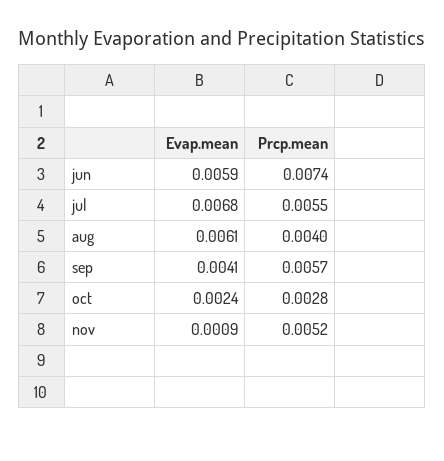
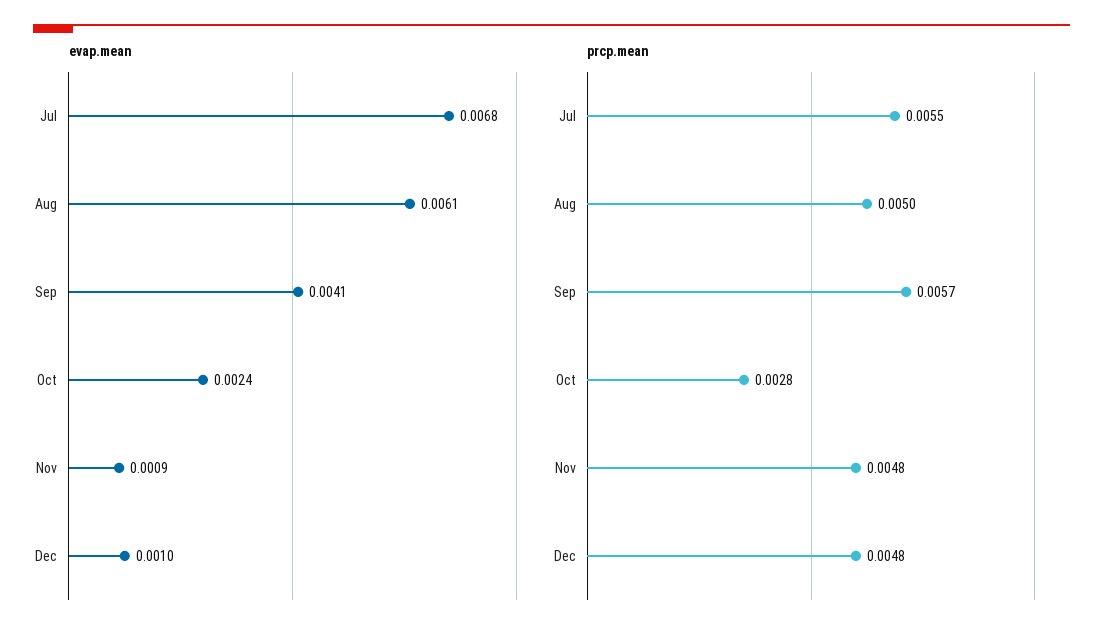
Evap.mean, jun: 0.0059 -> none
Prcp.mean, jun: 0.0074 -> none
Prcp.mean, aug: 0.004 -> 0.005
Prcp.mean, nov: 0.0052 -> 0.0048
Evap.mean, Dec: none -> 0.001
Prcp.mean, Dec: none -> 0.0048

